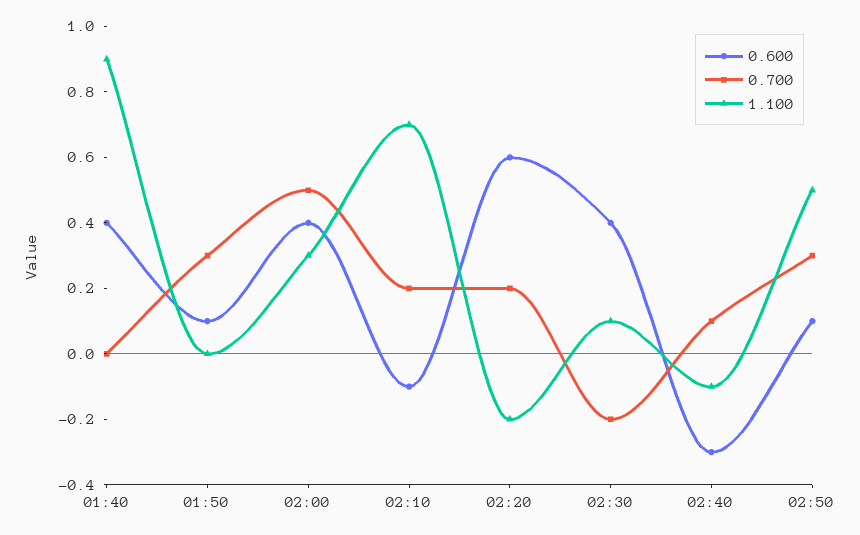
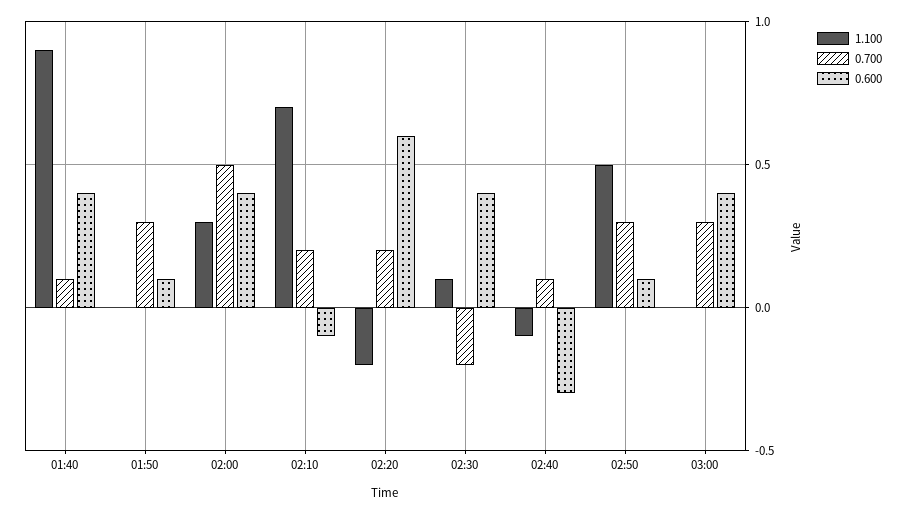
0.700, 01:40: 0 -> 0.1
1.100, 03:00: none -> 0
0.700, 03:00: none -> 0.3
0.600, 03:00: none -> 0.4

